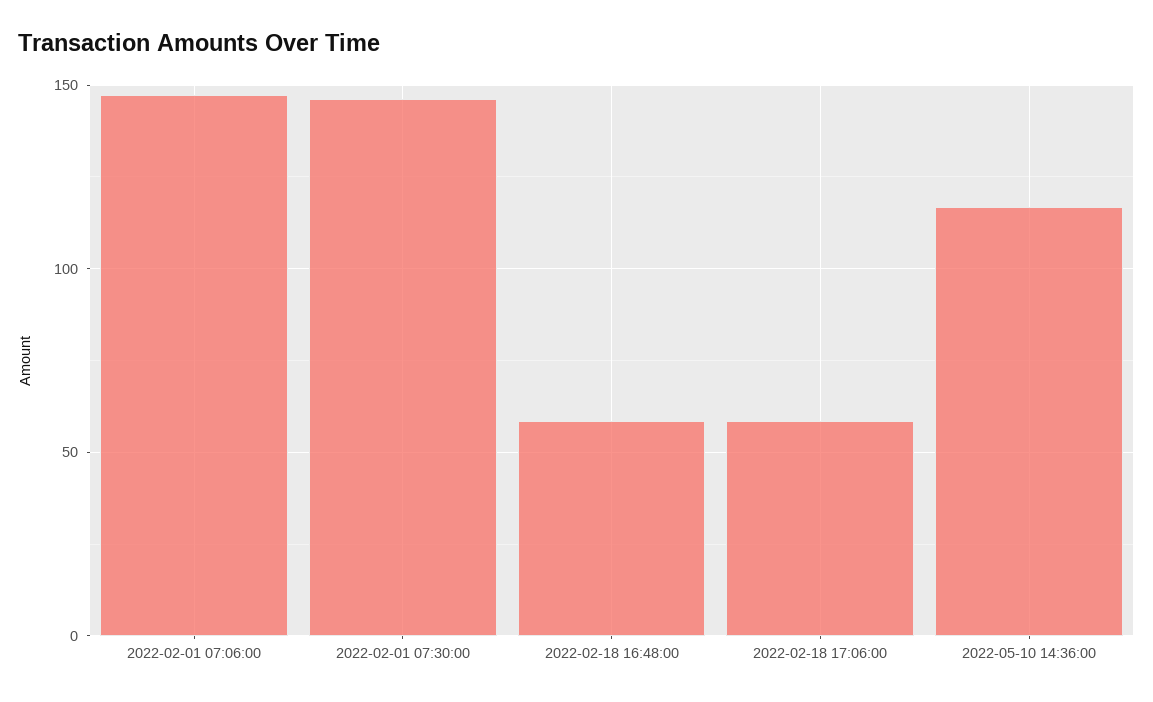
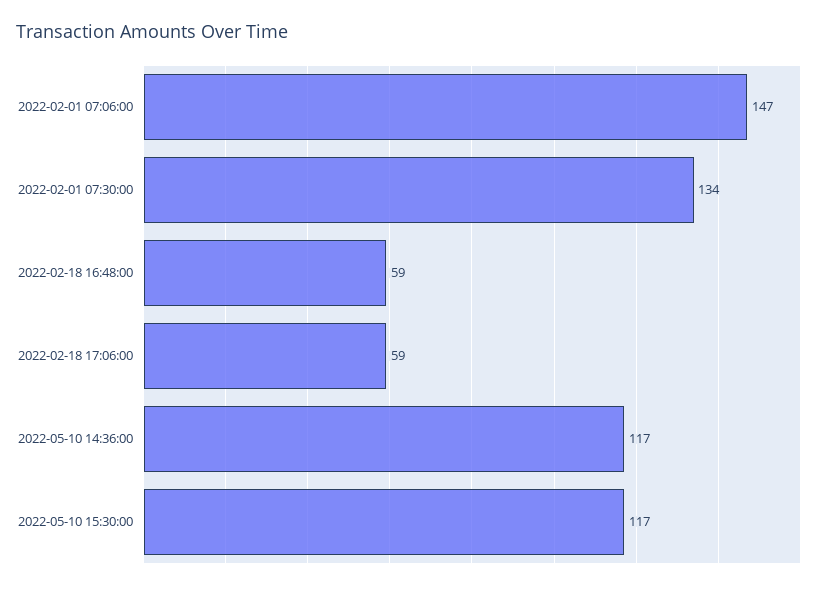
2022-02-01 07:30:00: 145 -> 134
2022-05-10 15:30:00: none -> 117

